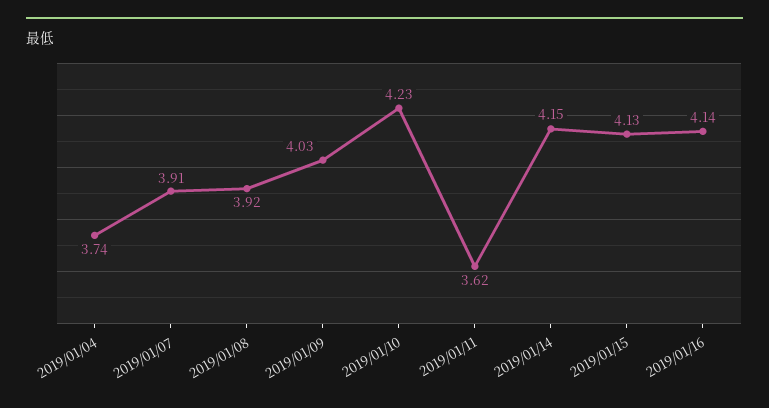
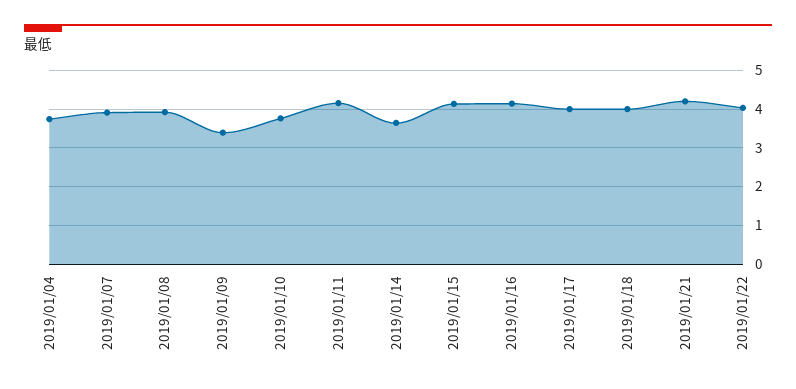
2019/01/09: 4.03 -> 3.4
2019/01/10: 4.23 -> 3.8
2019/01/11: 3.62 -> 4.2
2019/01/14: 4.15 -> 3.6
2019/01/17: none -> 4
2019/01/18: none -> 4
2019/01/21: none -> 4.2
2019/01/22: none -> 4

